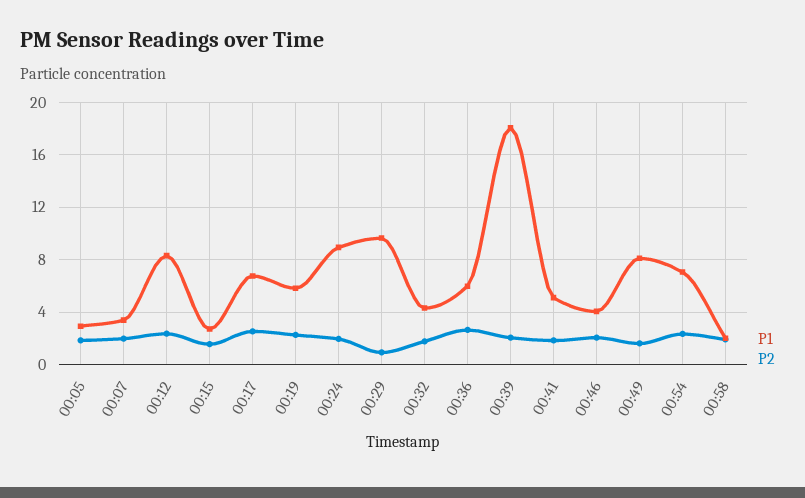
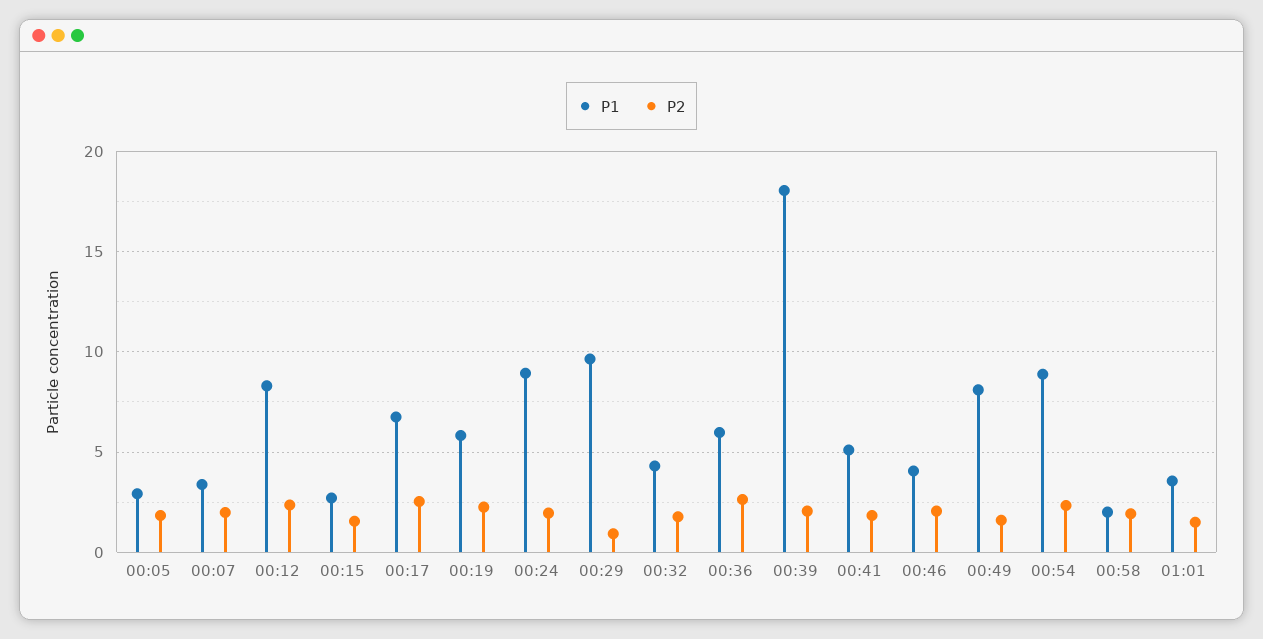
P1, 00:54: 7 -> 9
P1, 01:01: none -> 3.5
P2, 01:01: none -> 1.5

